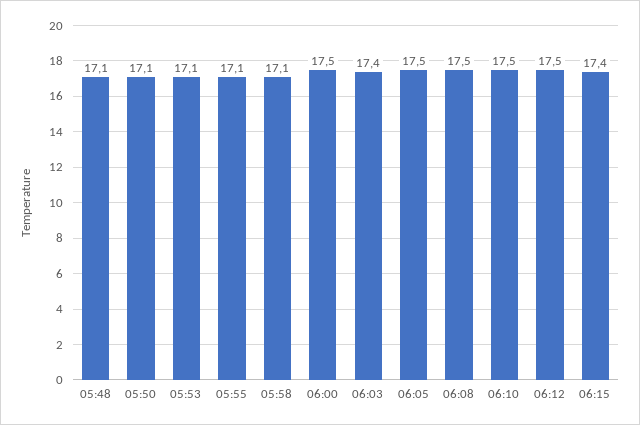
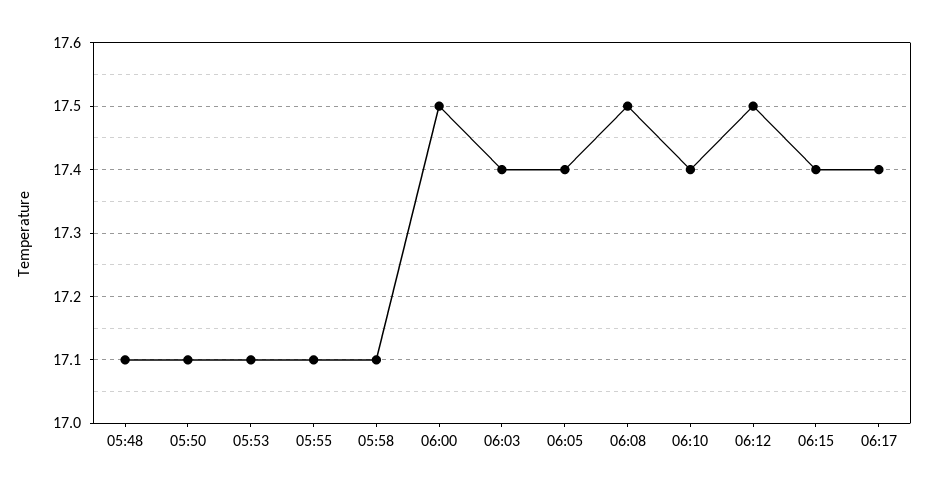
06:05: 17.5 -> 17.4
06:10: 17.5 -> 17.4
06:17: none -> 17.4

